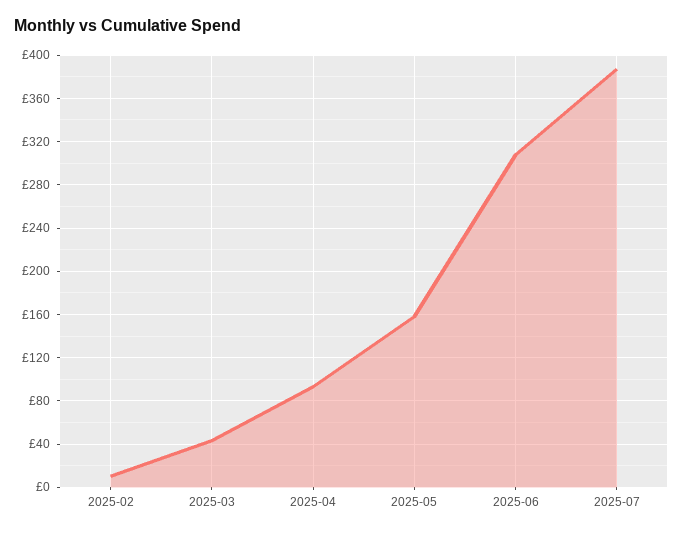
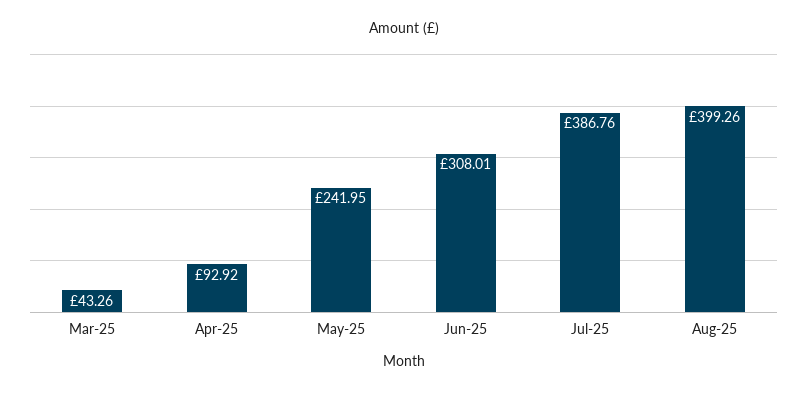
2025-02: 10 -> none
2025-05: 160 -> 241.95
Aug-25: none -> 399.26

